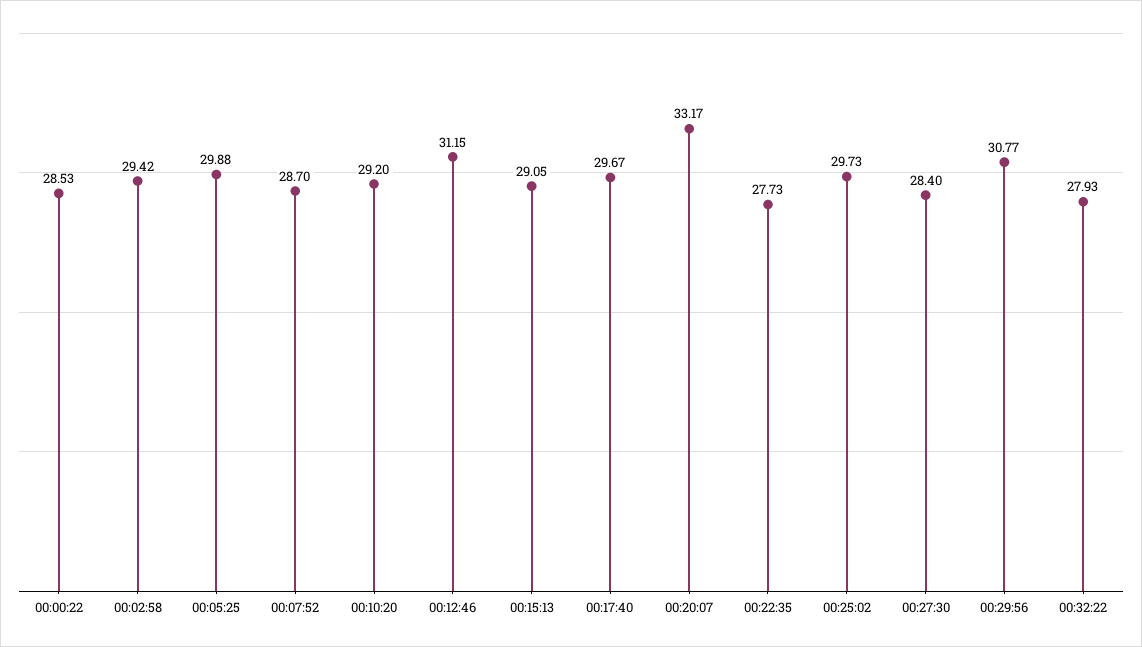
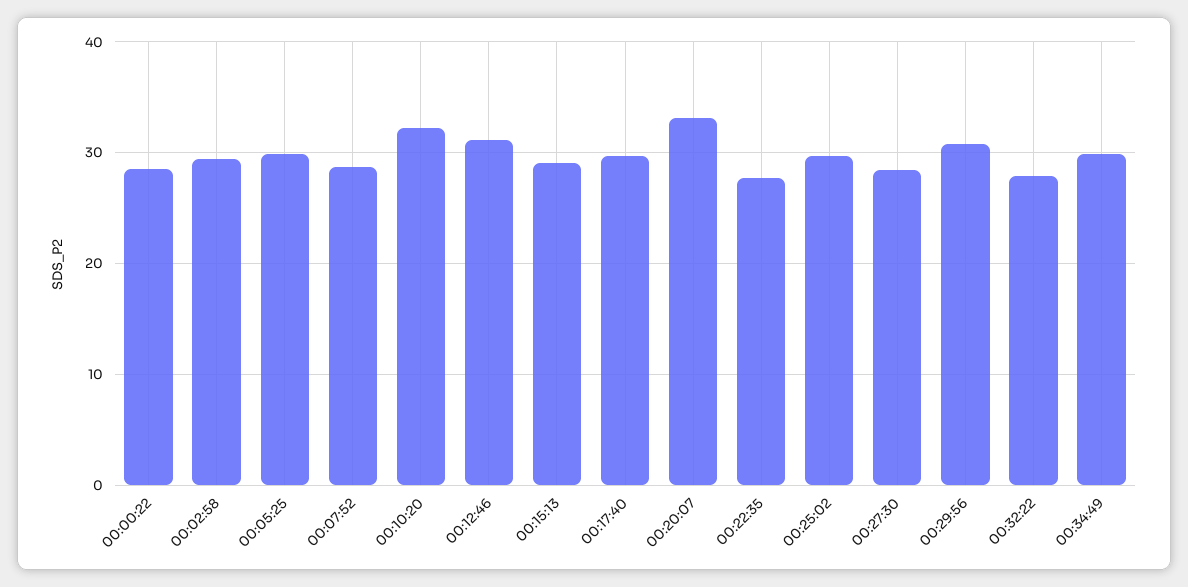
00:10:20: 29.2 -> 32
00:34:49: none -> 30

